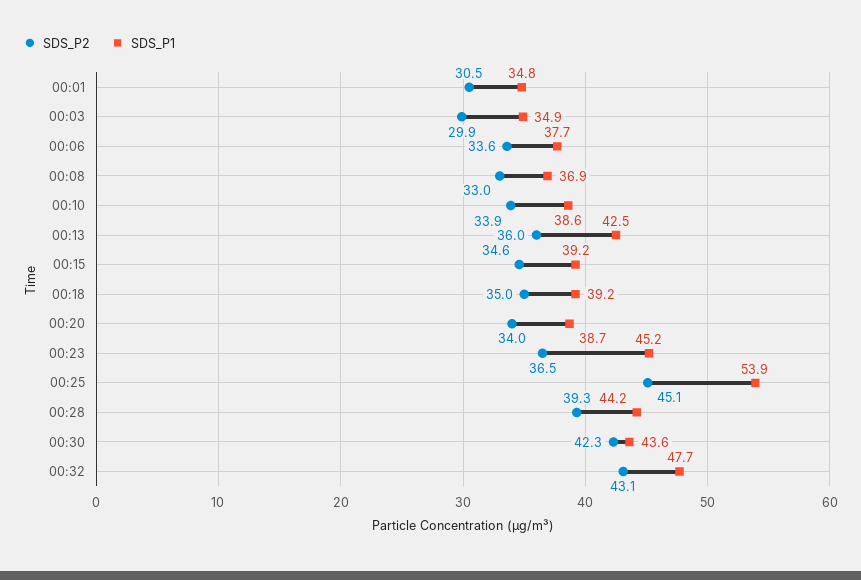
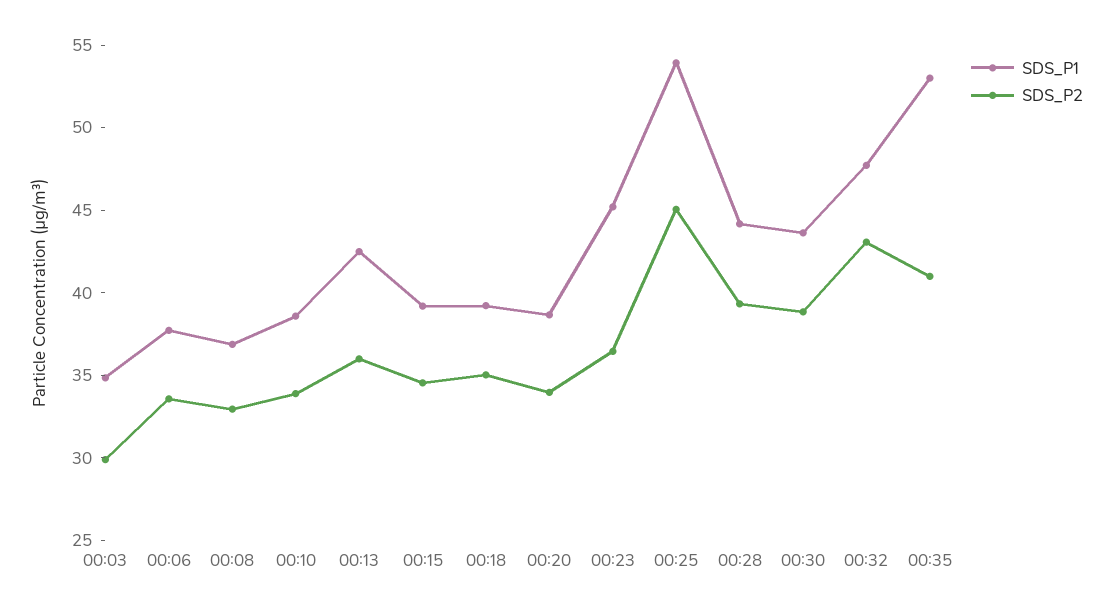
SDS_P2, 00:01: 30.5 -> none
SDS_P1, 00:01: 34.8 -> none
SDS_P2, 00:30: 42.3 -> 39
SDS_P1, 00:35: none -> 53
SDS_P2, 00:35: none -> 41

